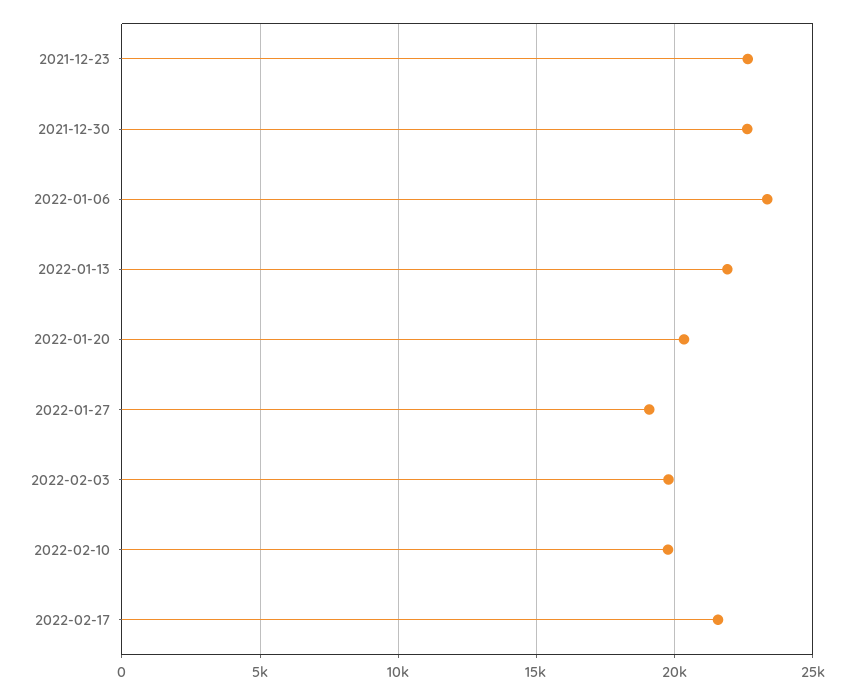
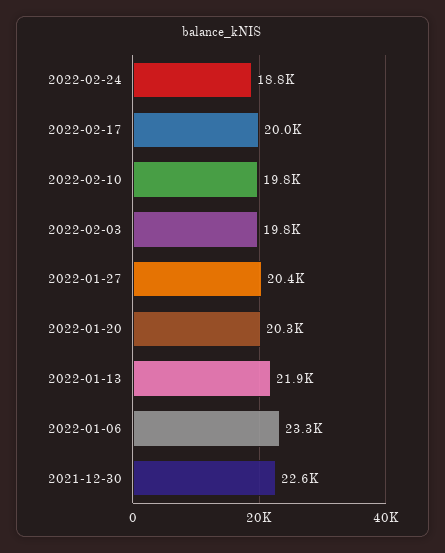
2021-12-23: 22500 -> none
2022-01-27: 19000 -> 20400
2022-02-17: 21500 -> 20000
2022-02-24: none -> 18800

